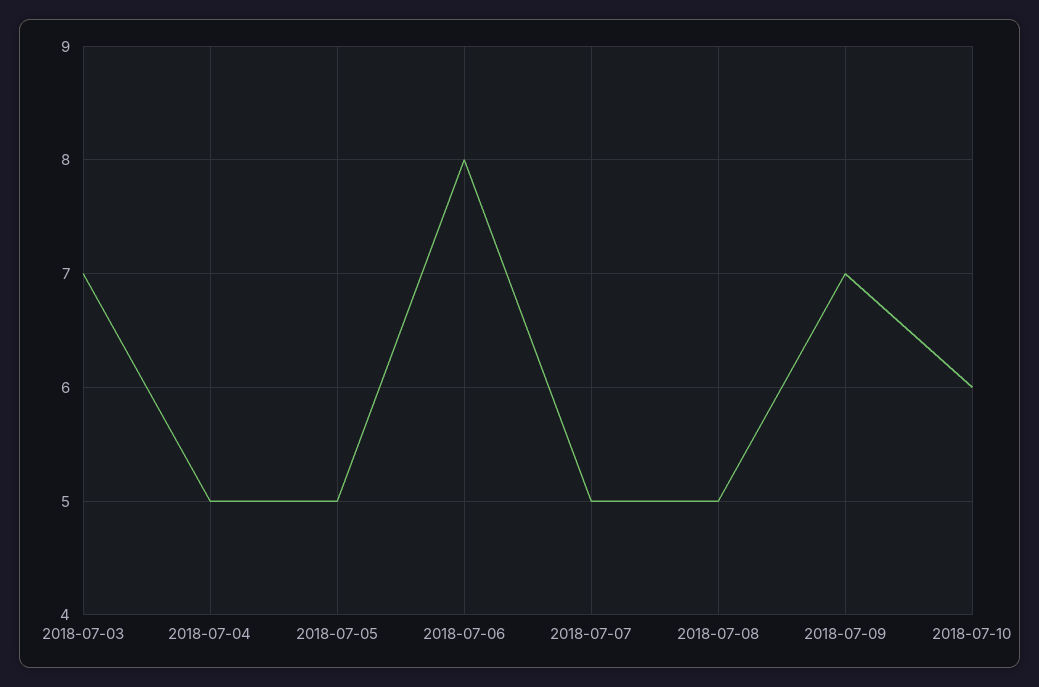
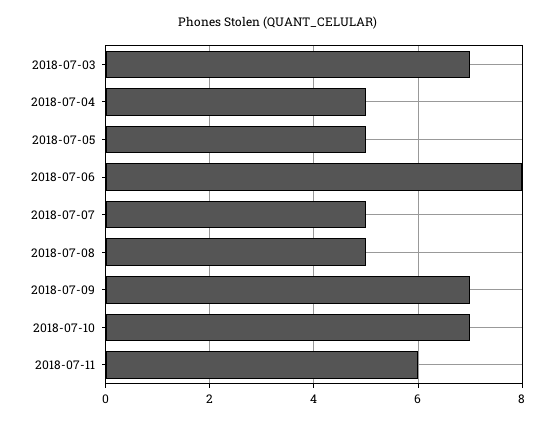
2018-07-10: 6 -> 7
2018-07-11: none -> 6

